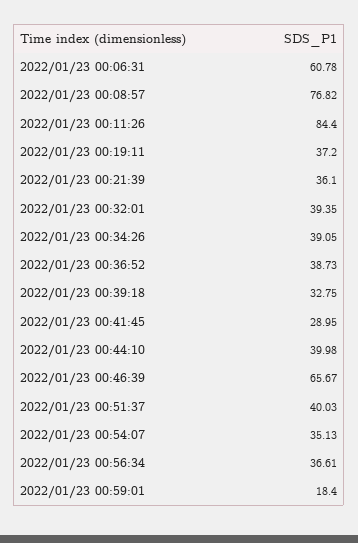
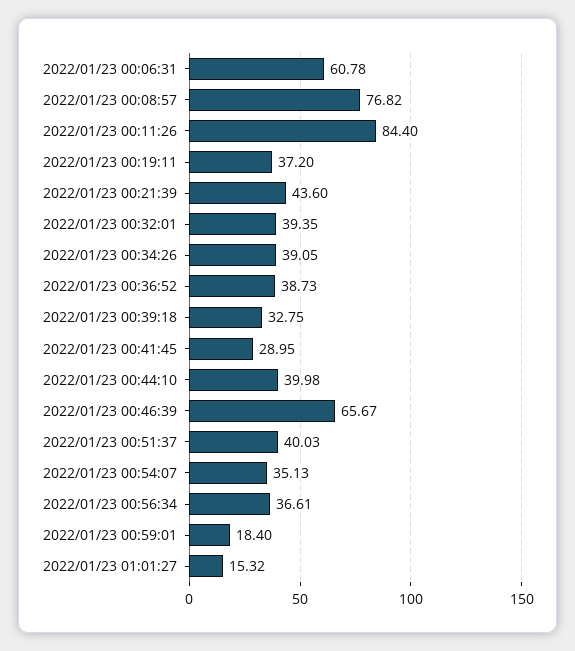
2022/01/23 00:21:39: 36.1 -> 43.6
2022/01/23 01:01:27: none -> 15.32

